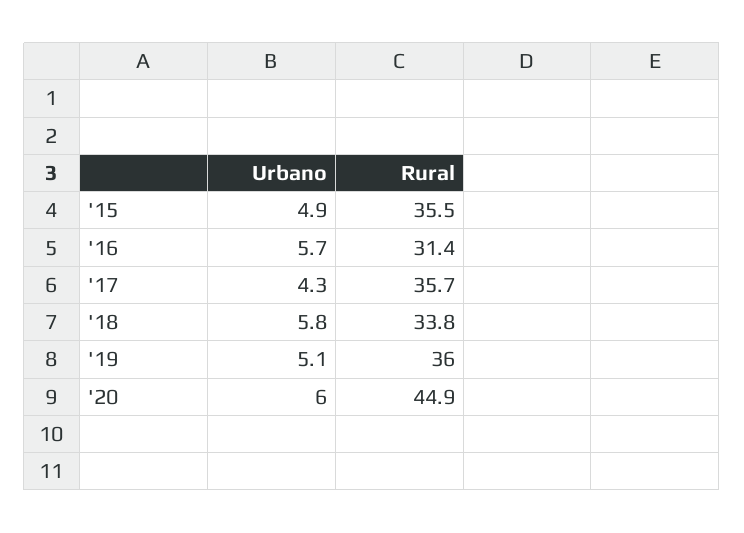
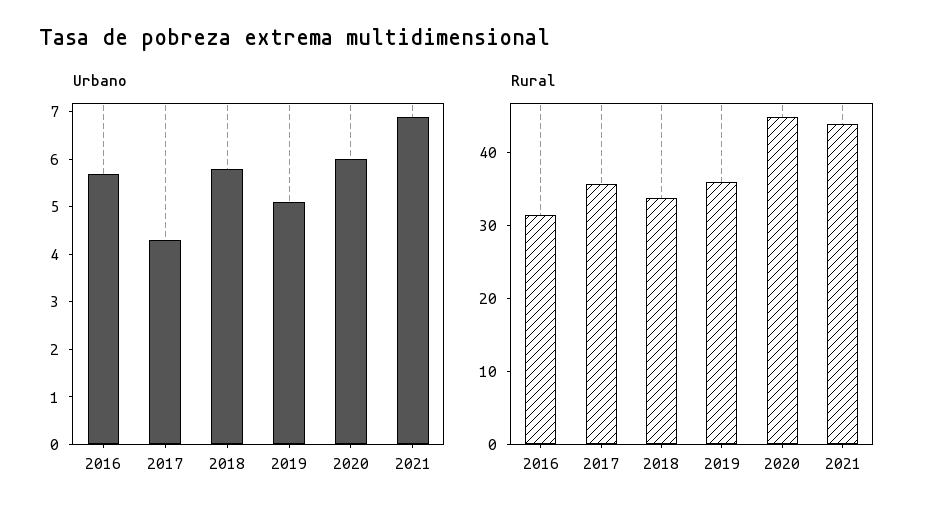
Urbano, '15: 4.9 -> none
Rural, '15: 35.5 -> none
Urbano, 2021: none -> 7
Rural, 2021: none -> 44

